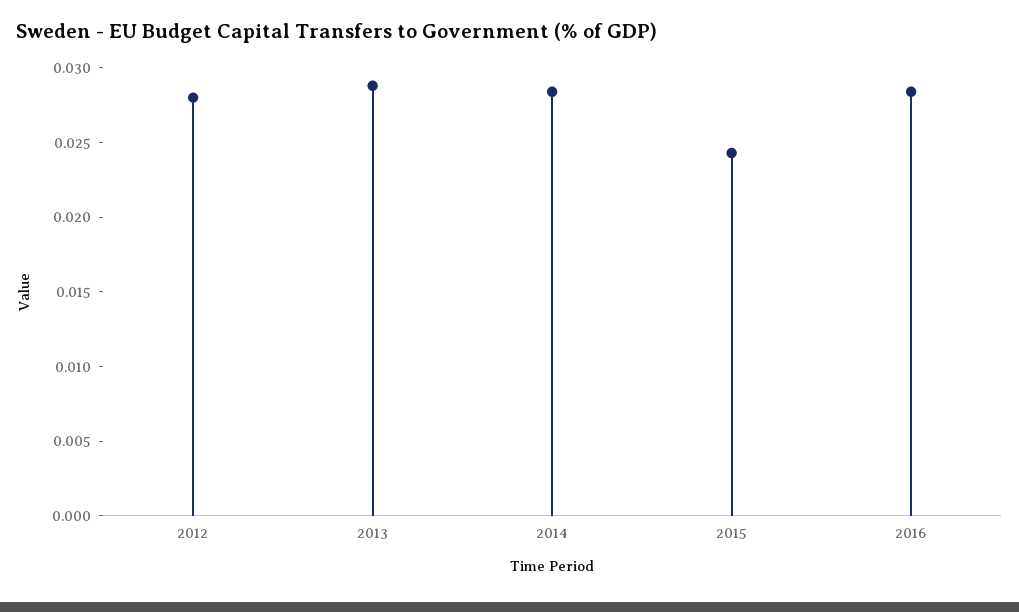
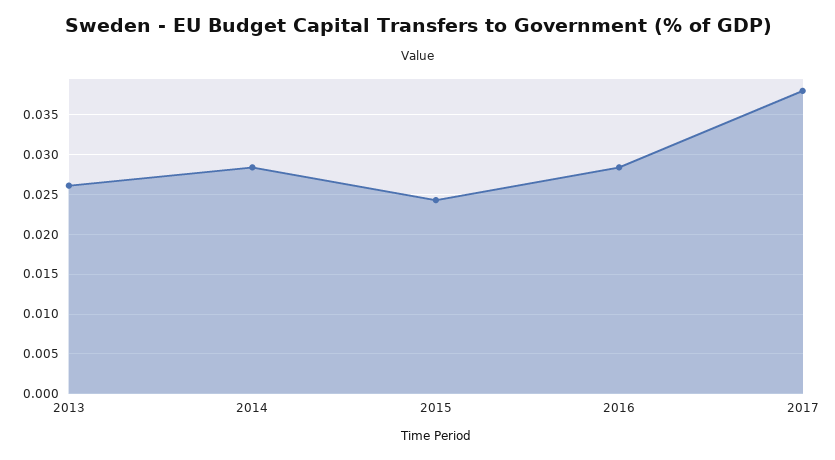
2012: 0.028 -> none
2013: 0.029 -> 0.026
2017: none -> 0.038

